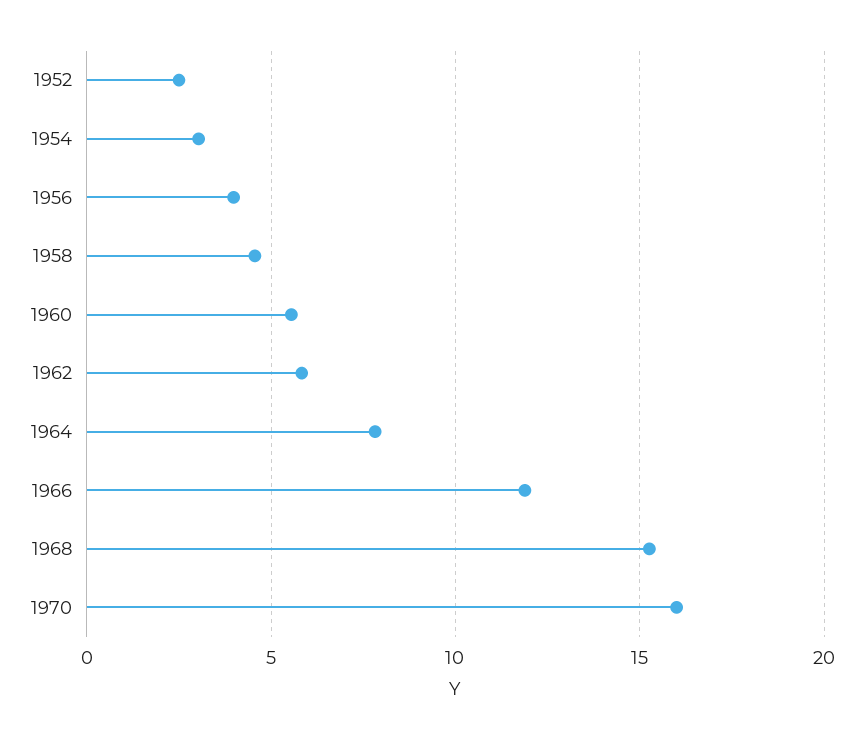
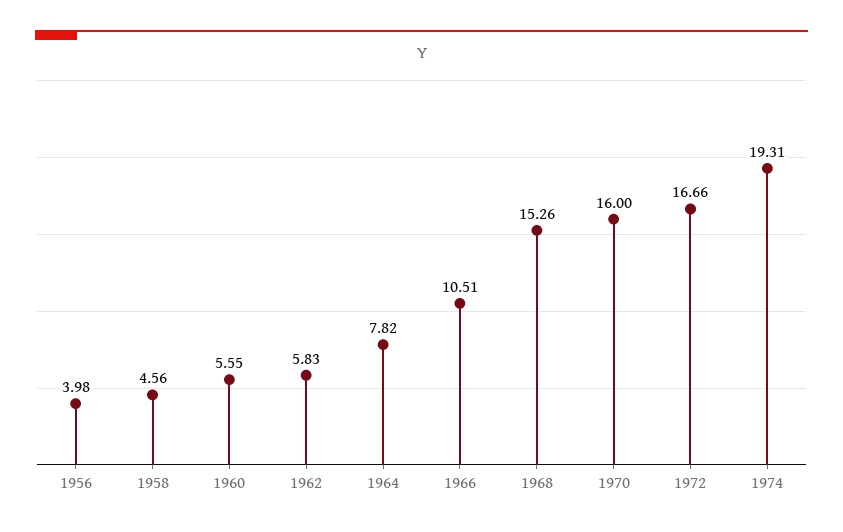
1952: 2.5 -> none
1954: 3 -> none
1966: 12 -> 10.51
1972: none -> 16.66
1974: none -> 19.31

